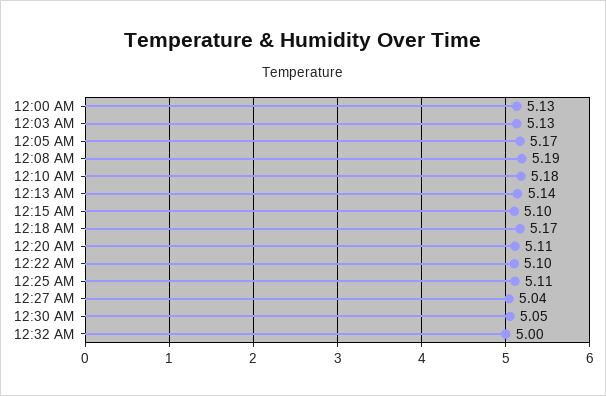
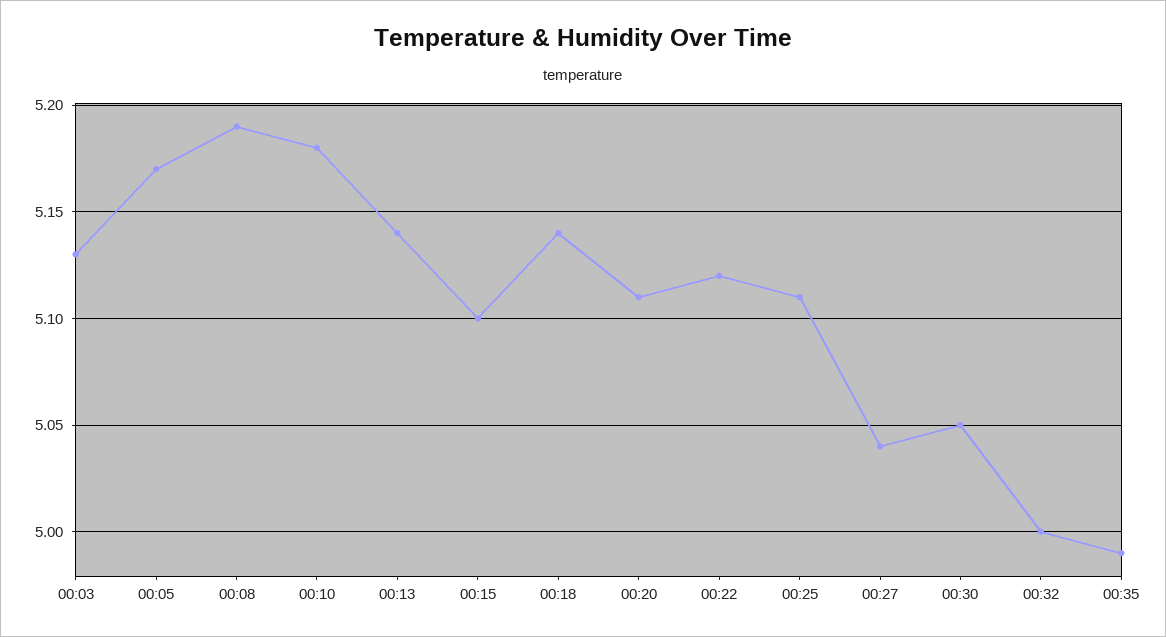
12:00 AM: 5.13 -> none
12:18 AM: 5.17 -> 5.14
12:22 AM: 5.1 -> 5.12
00:35: none -> 4.99

